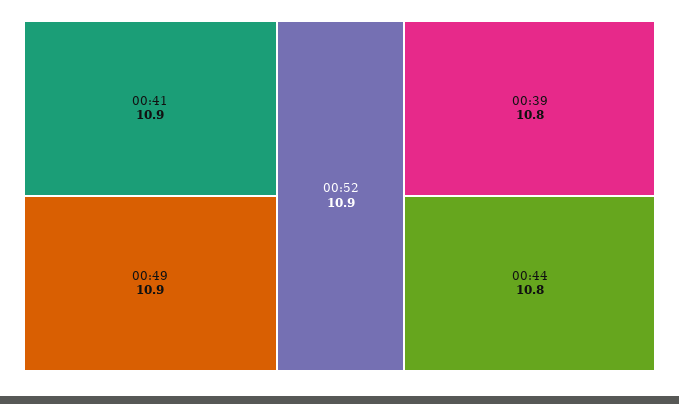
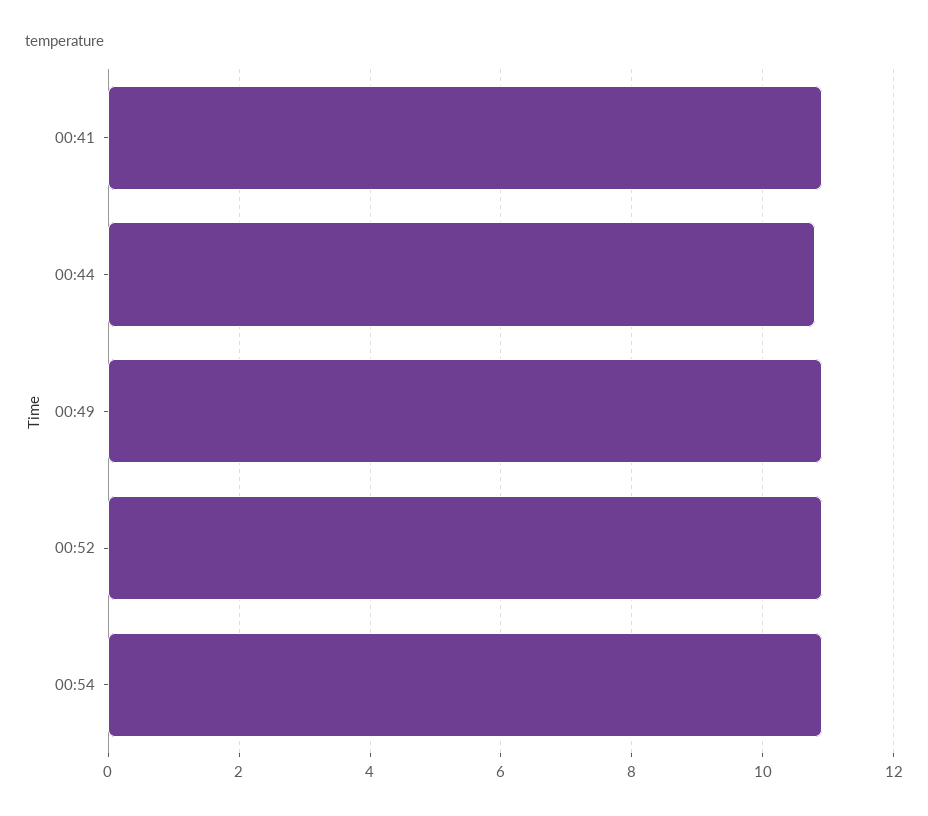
00:39: 10.8 -> none
00:54: none -> 11

